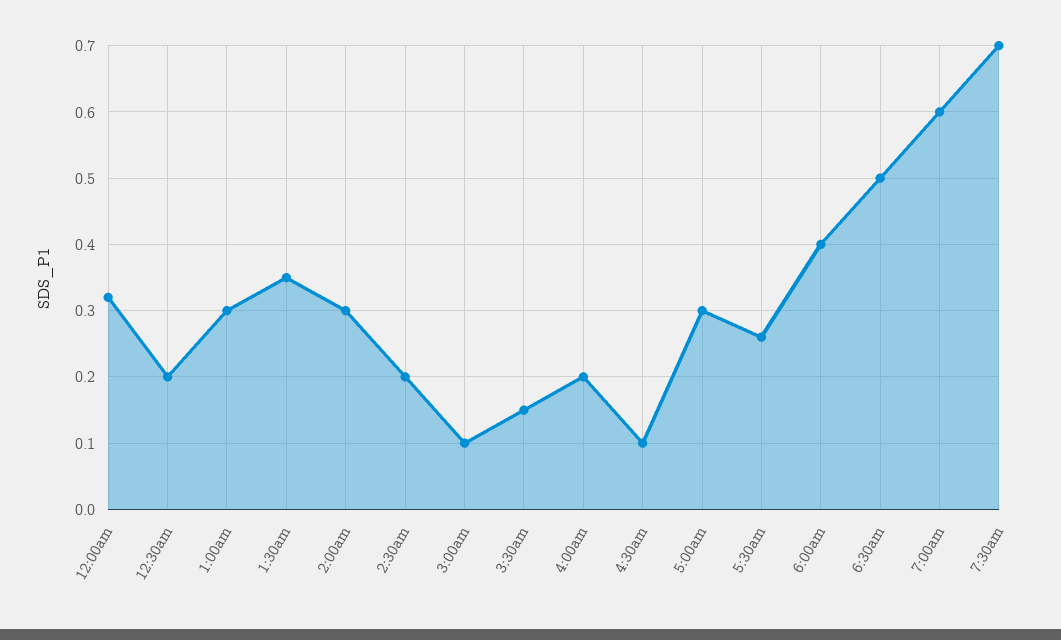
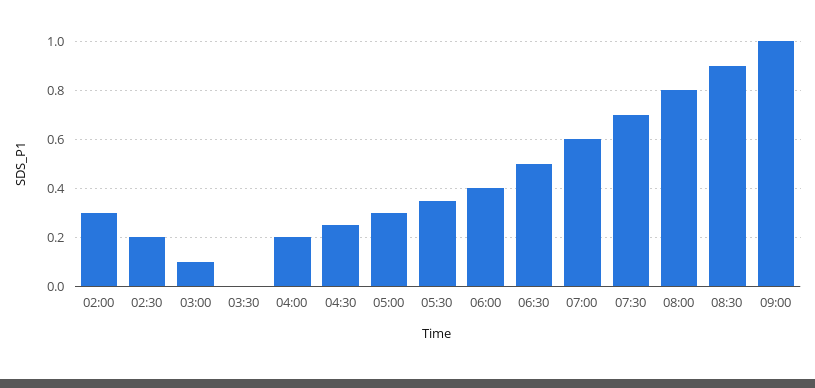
12:00am: 0.32 -> none
12:30am: 0.2 -> none
1:00am: 0.3 -> none
1:30am: 0.35 -> none
3:30am: 0.15 -> 0
4:30am: 0.1 -> 0.25
5:30am: 0.26 -> 0.35
08:00: none -> 0.8
08:30: none -> 0.9
09:00: none -> 1

